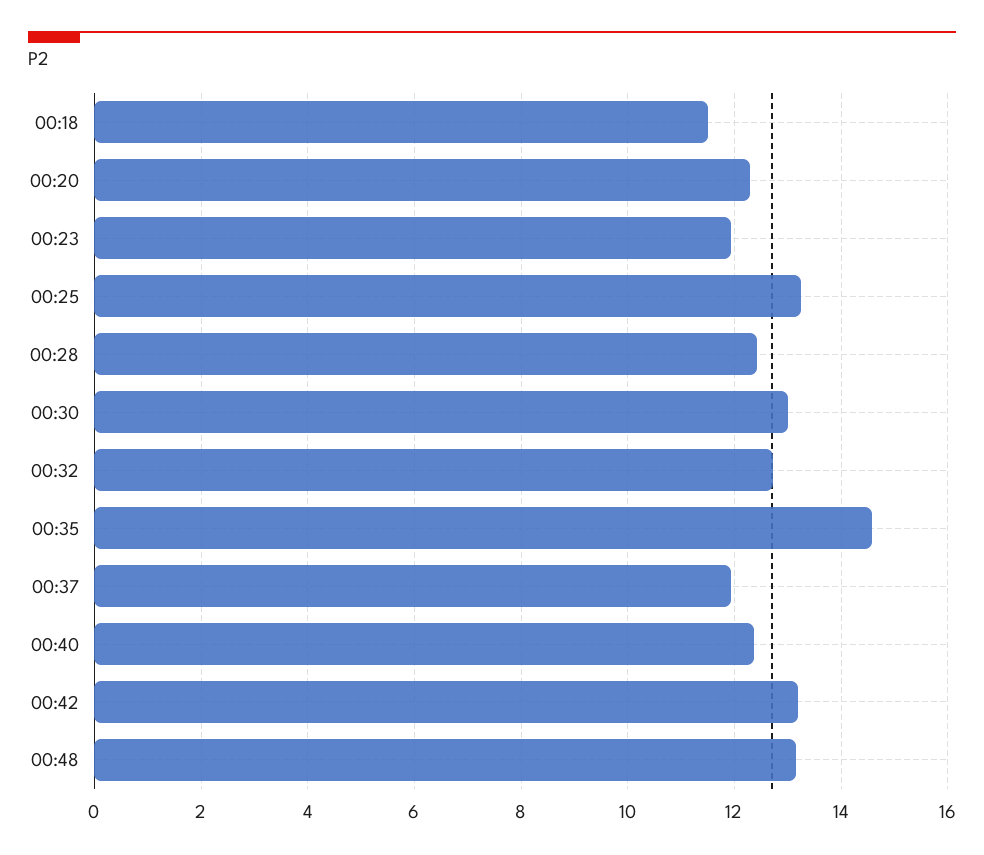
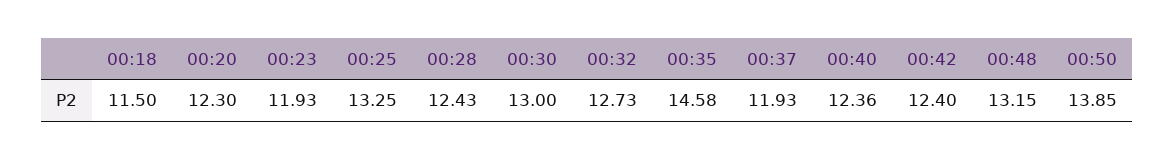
00:42: 13.2 -> 12.4
00:50: none -> 13.85

